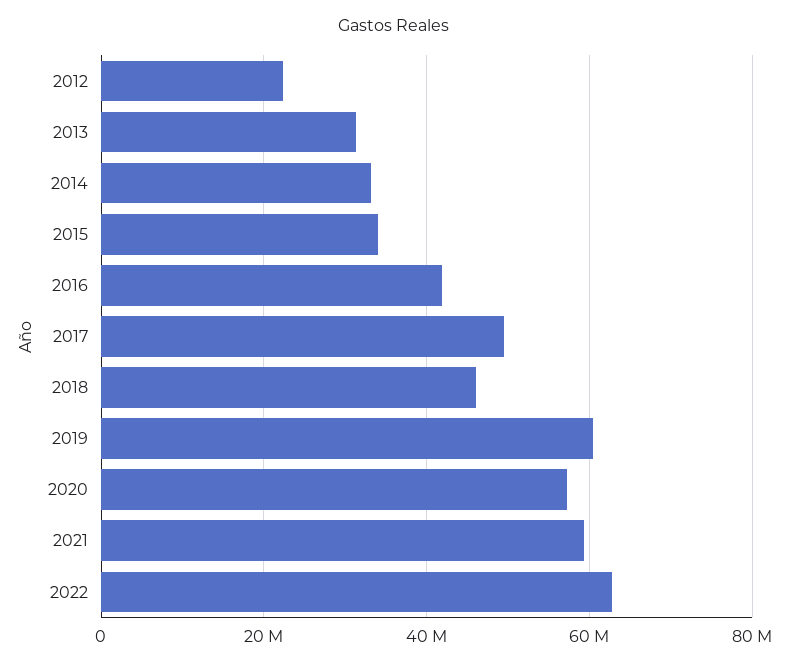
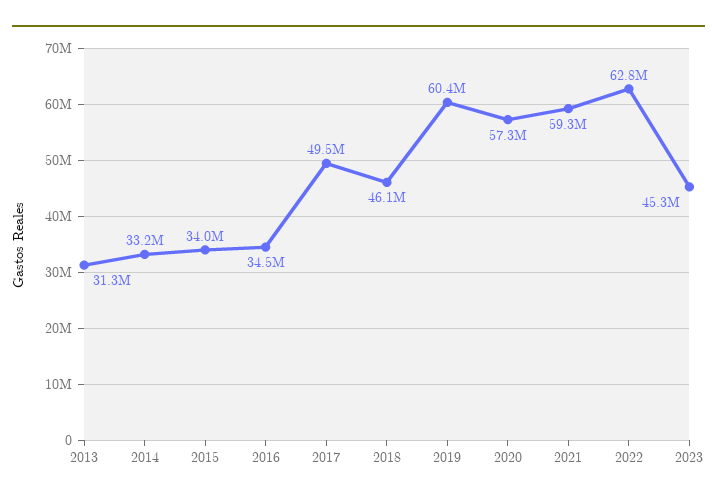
2012: 22000000 -> none
2016: 42000000 -> 34500000
2023: none -> 45300000

